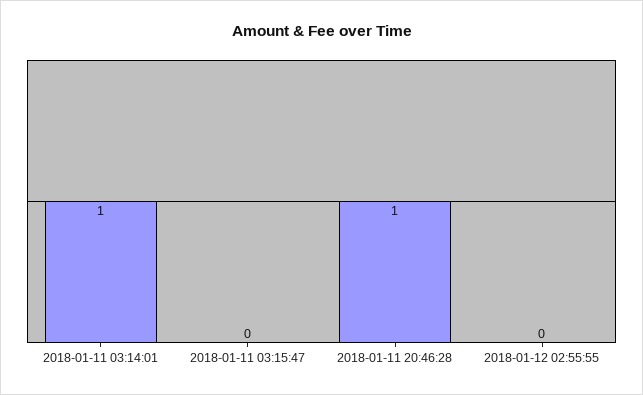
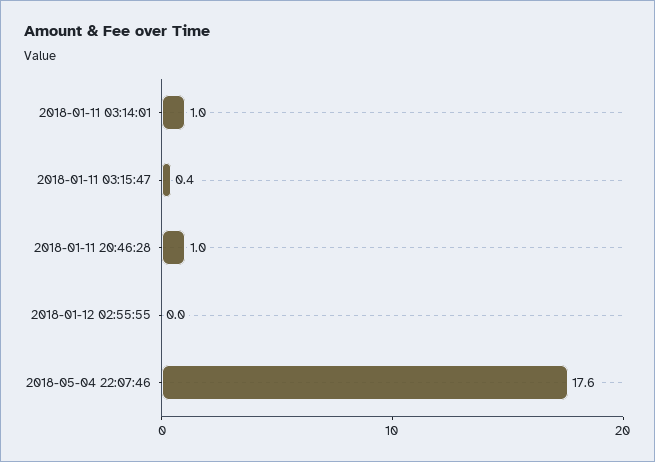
2018-01-11 03:15:47: 0 -> 0.4
2018-05-04 22:07:46: none -> 17.6

